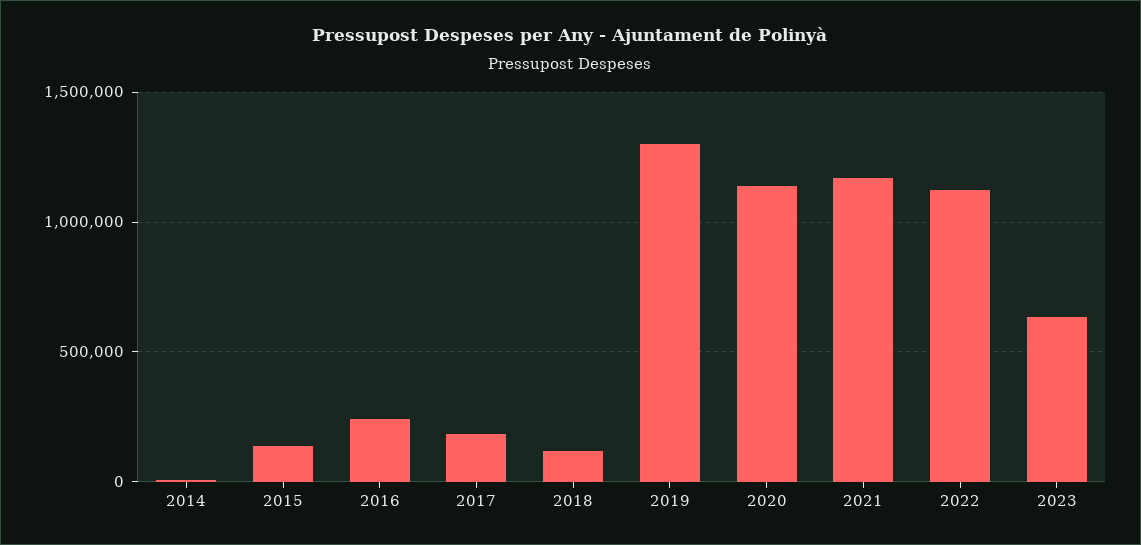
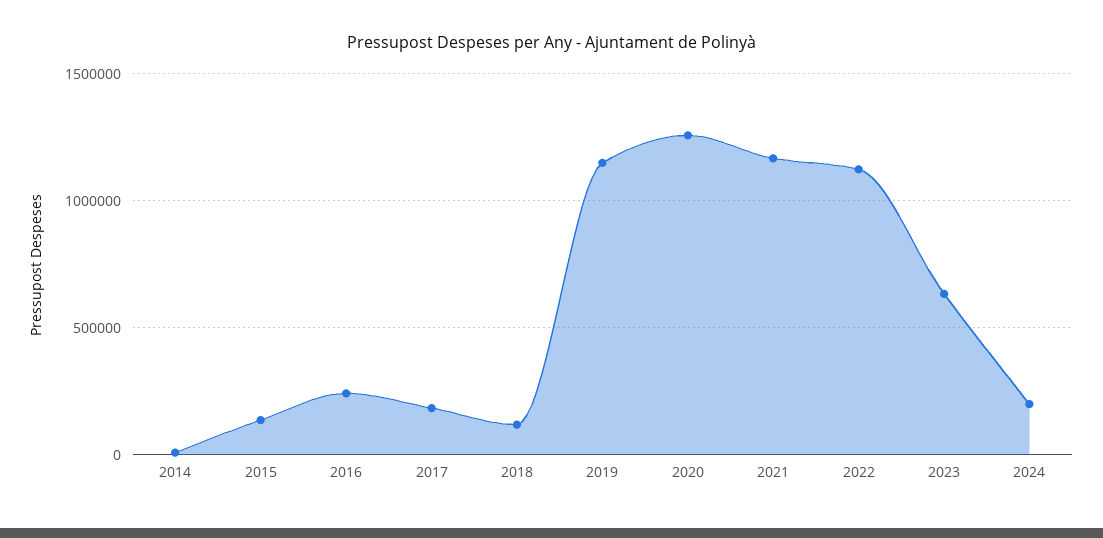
2019: 1300000 -> 1150000
2020: 1150000 -> 1250000
2024: none -> 200000

